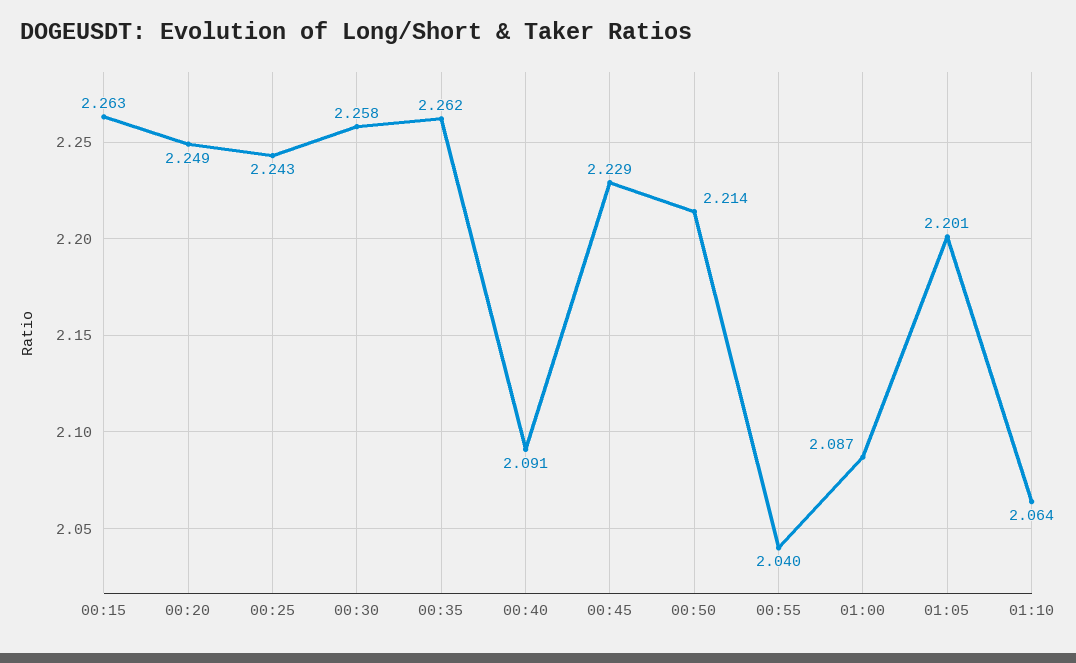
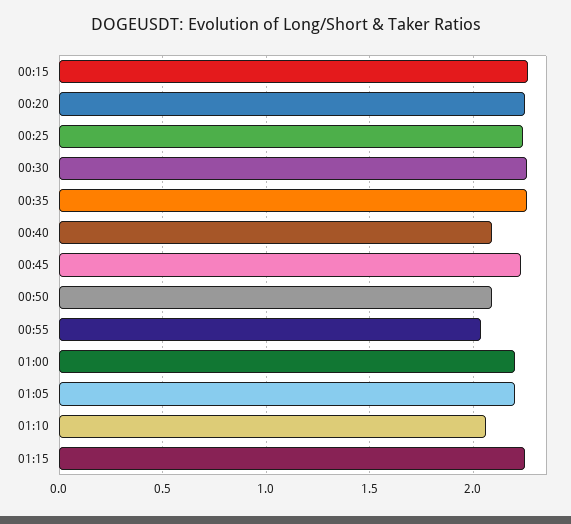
00:50: 2.214 -> 2.1
01:00: 2.087 -> 2.2
01:15: none -> 2.25

